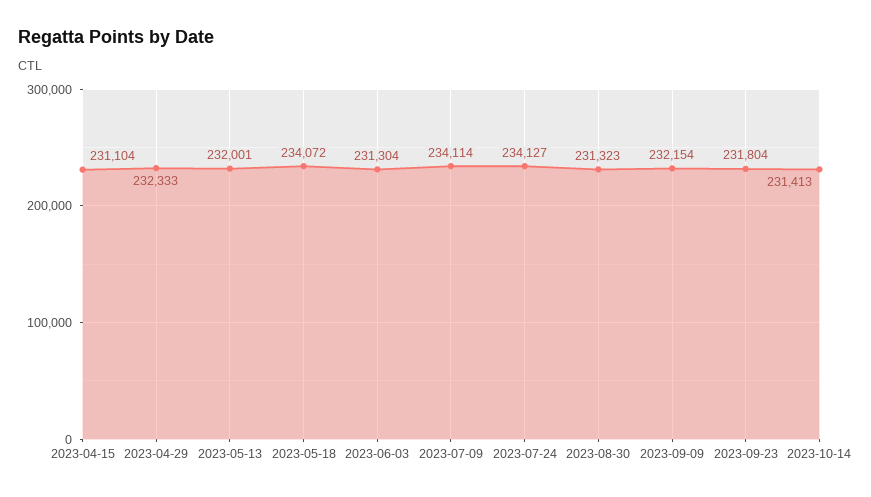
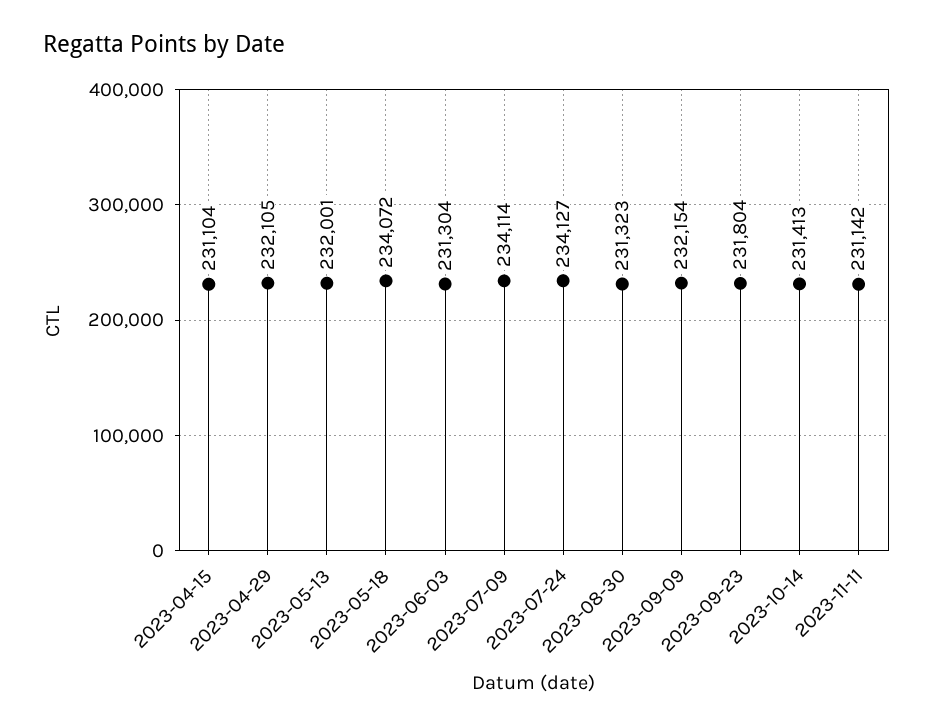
2023-04-29: 232333 -> 232105
2023-11-11: none -> 231142

